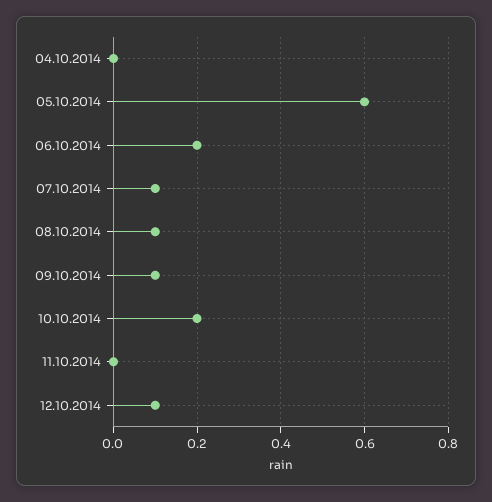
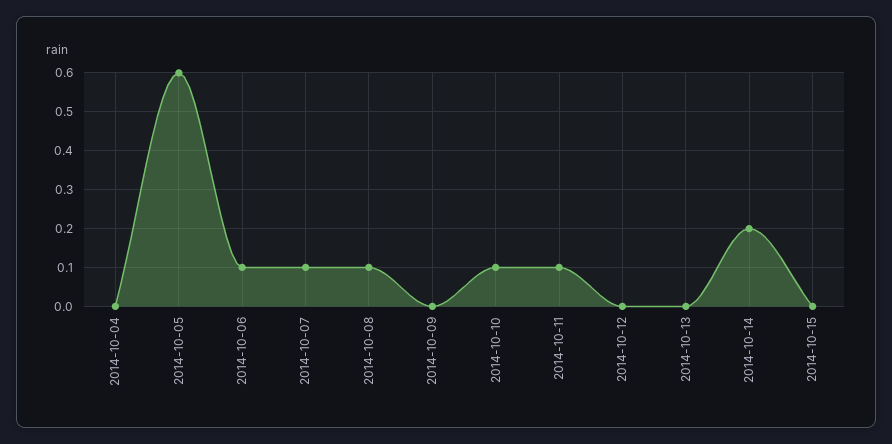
06.10.2014: 0.2 -> 0.1
09.10.2014: 0.1 -> 0
10.10.2014: 0.2 -> 0.1
11.10.2014: 0 -> 0.1
12.10.2014: 0.1 -> 0
2014-10-13: none -> 0
2014-10-14: none -> 0.2
2014-10-15: none -> 0

